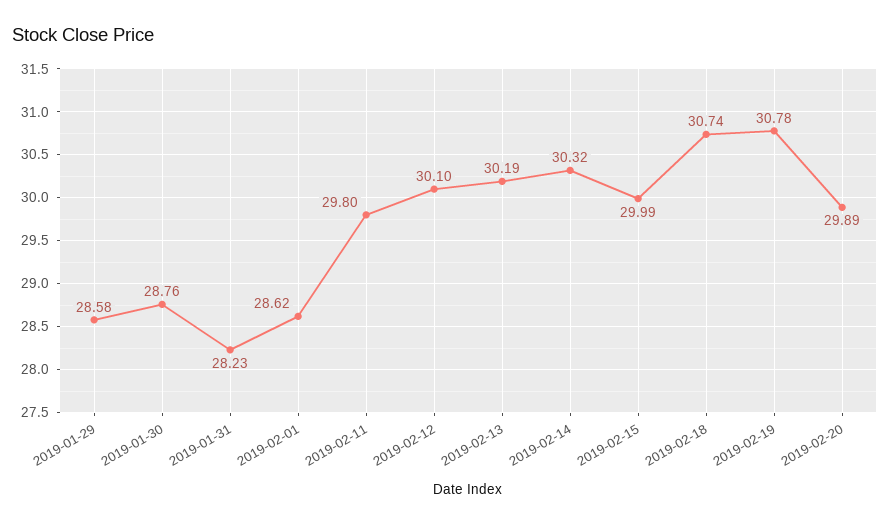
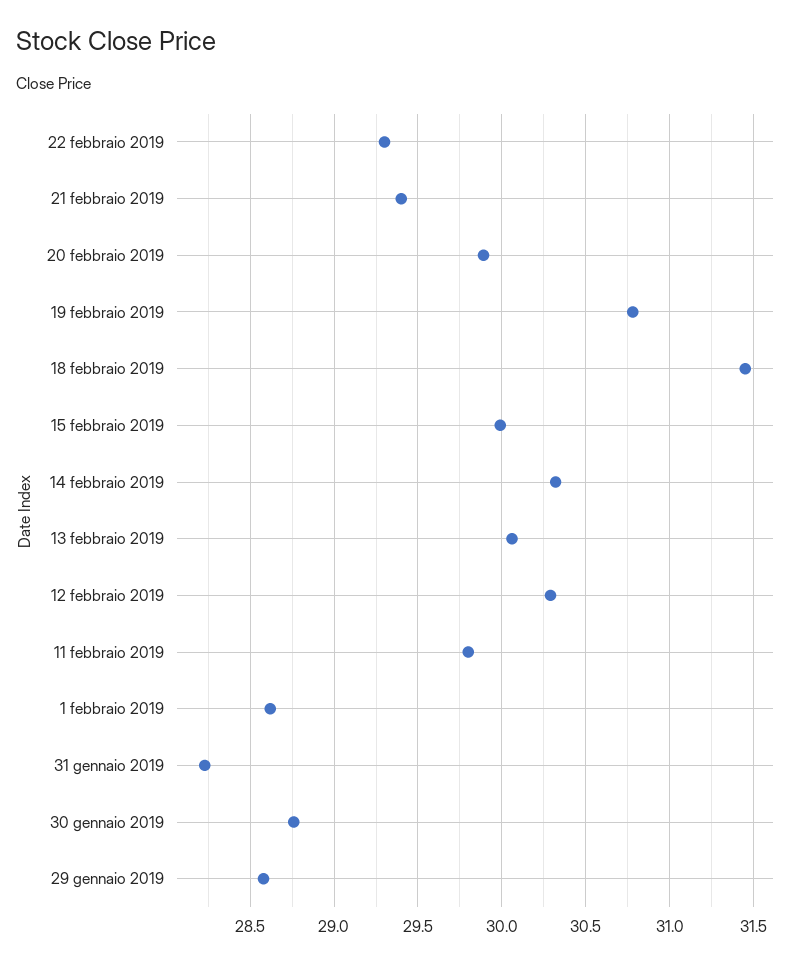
2019-02-12: 30.1 -> 30.3
2019-02-13: 30.19 -> 30.05
2019-02-18: 30.74 -> 31.45
22 febbraio 2019: none -> 29.3
21 febbraio 2019: none -> 29.4

